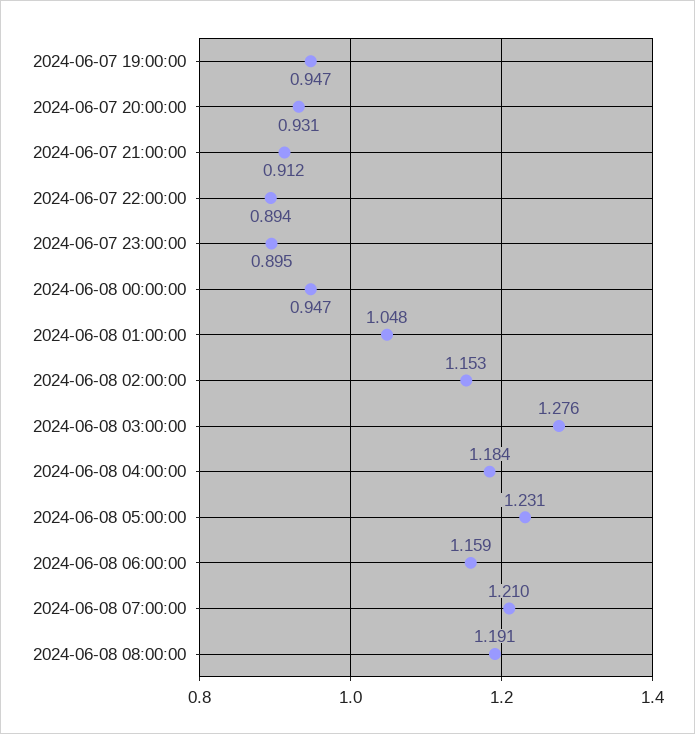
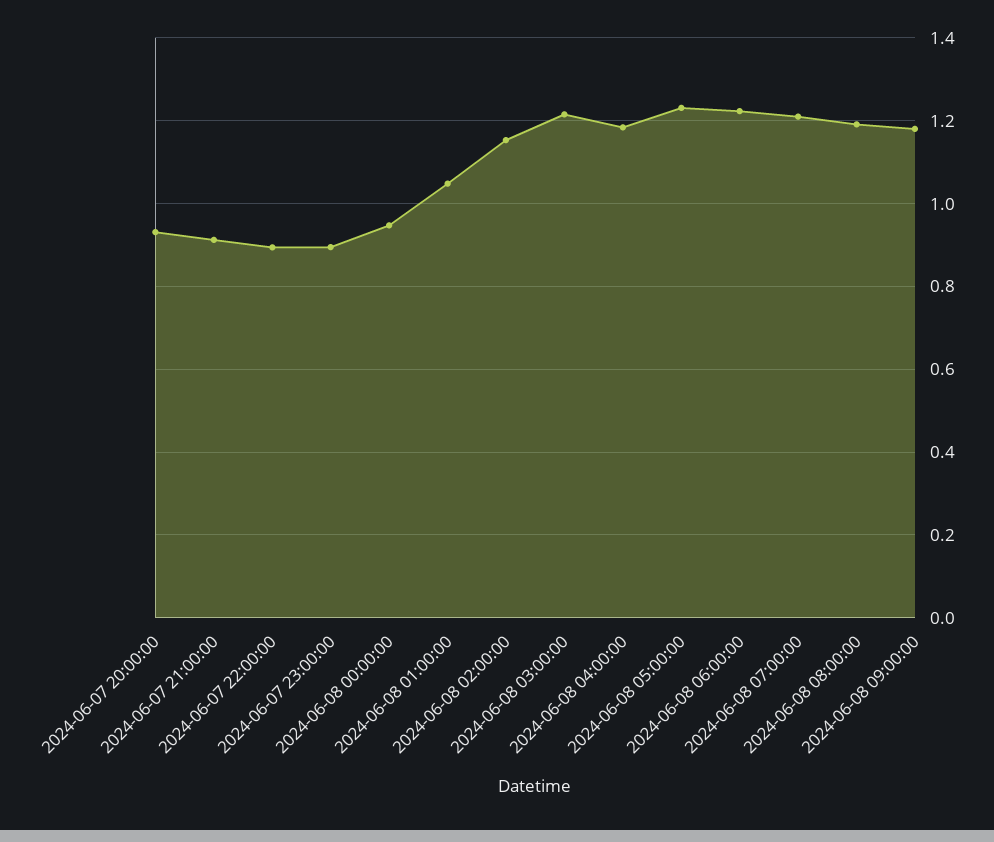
2024-06-07 19:00:00: 0.947 -> none
2024-06-08 03:00:00: 1.276 -> 1.22
2024-06-08 06:00:00: 1.159 -> 1.22
2024-06-08 09:00:00: none -> 1.18

